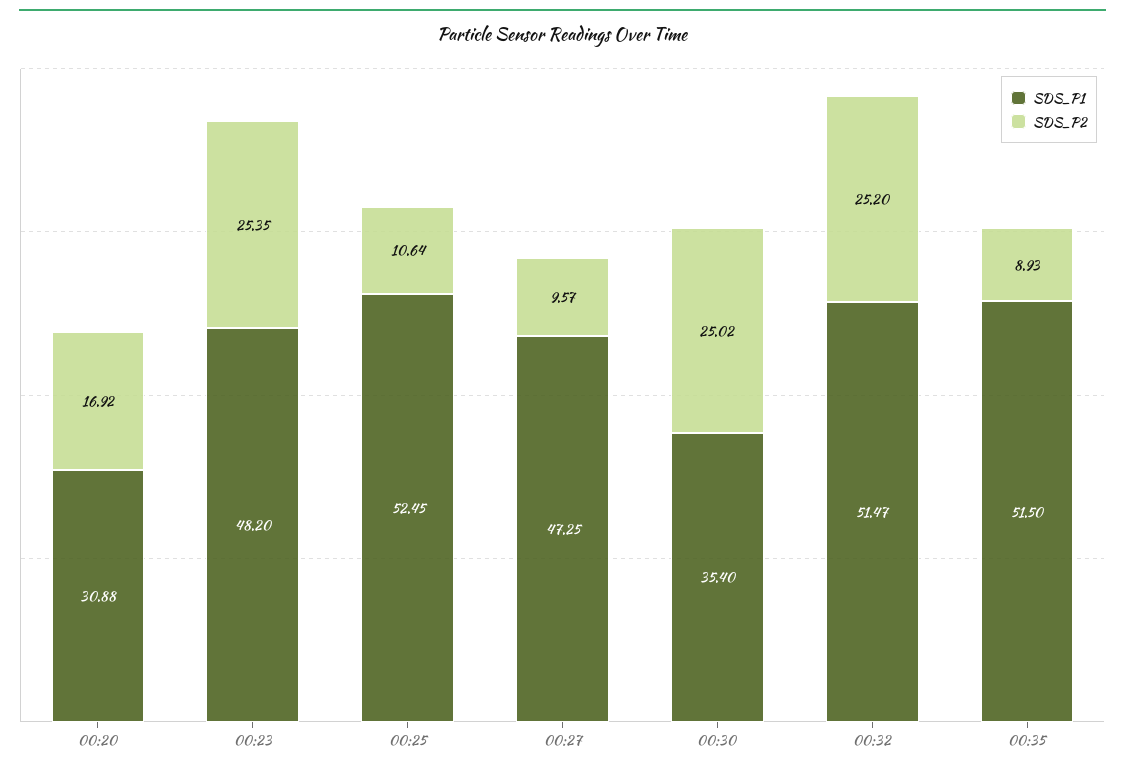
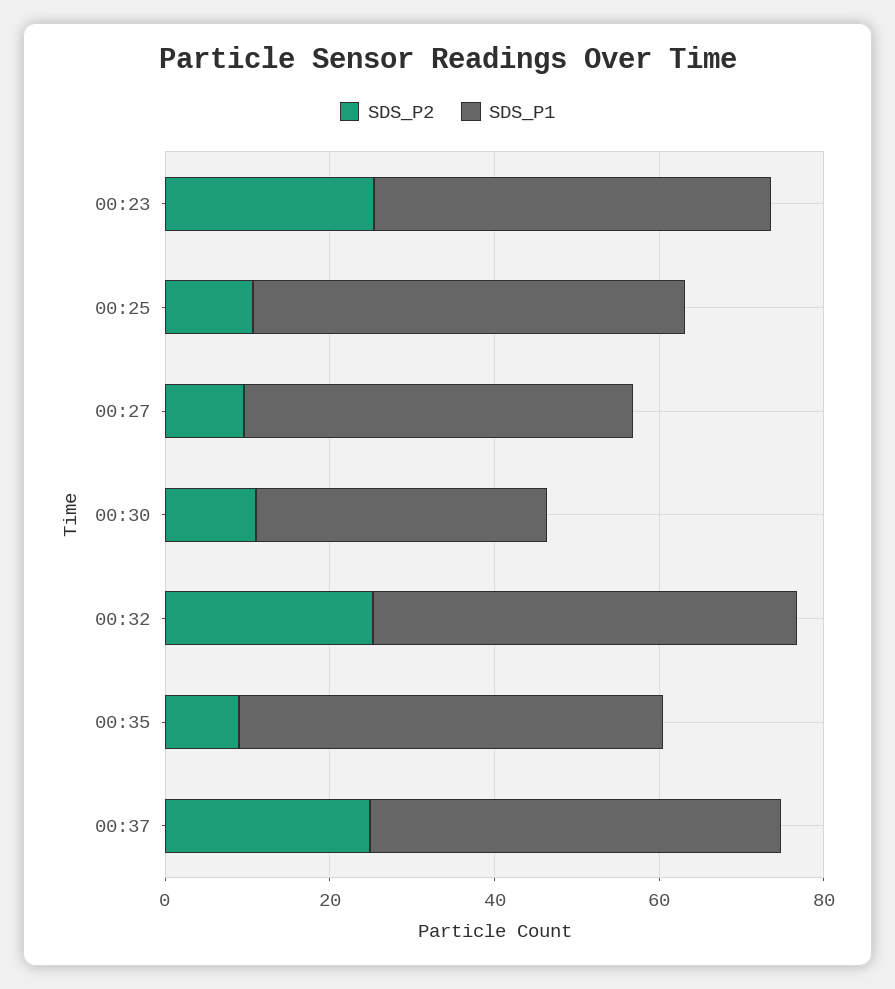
SDS_P1, 00:20: 30.88 -> none
SDS_P2, 00:20: 16.92 -> none
SDS_P2, 00:30: 25.02 -> 10
SDS_P2, 00:37: none -> 25
SDS_P1, 00:37: none -> 50

